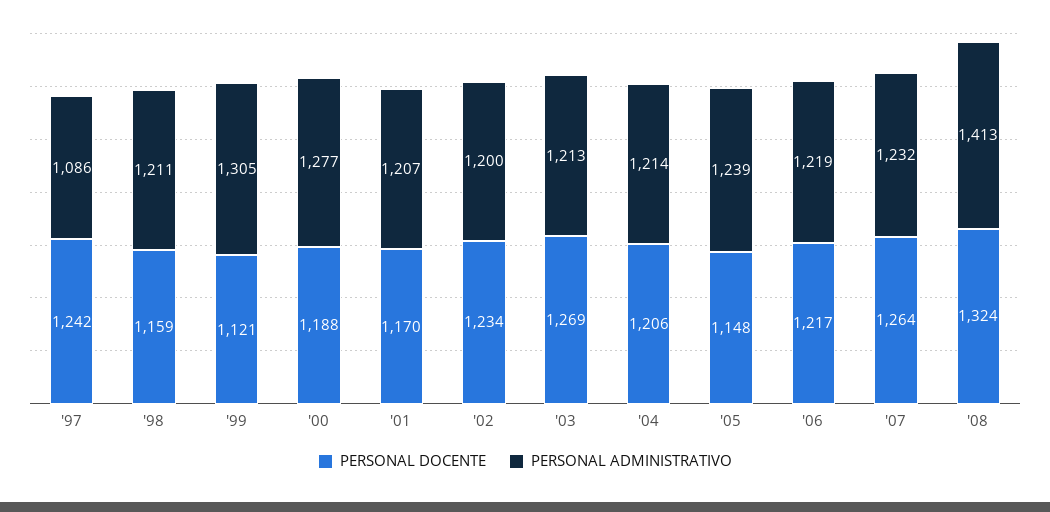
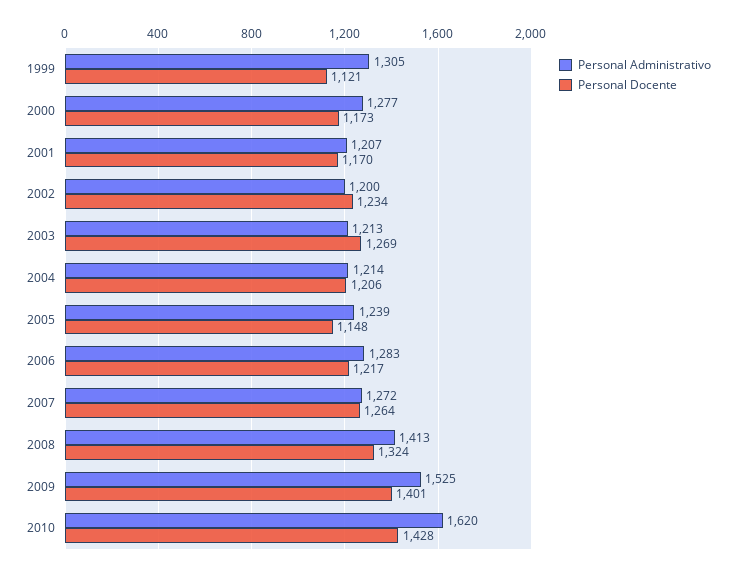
PERSONAL DOCENTE, '97: 1242 -> none
PERSONAL ADMINISTRATIVO, '97: 1086 -> none
PERSONAL DOCENTE, '98: 1159 -> none
PERSONAL ADMINISTRATIVO, '98: 1211 -> none
PERSONAL DOCENTE, '00: 1188 -> 1173
PERSONAL ADMINISTRATIVO, '06: 1219 -> 1283
PERSONAL ADMINISTRATIVO, '07: 1232 -> 1272
PERSONAL ADMINISTRATIVO, 2009: none -> 1525
PERSONAL DOCENTE, 2009: none -> 1401
PERSONAL ADMINISTRATIVO, 2010: none -> 1620
PERSONAL DOCENTE, 2010: none -> 1428

